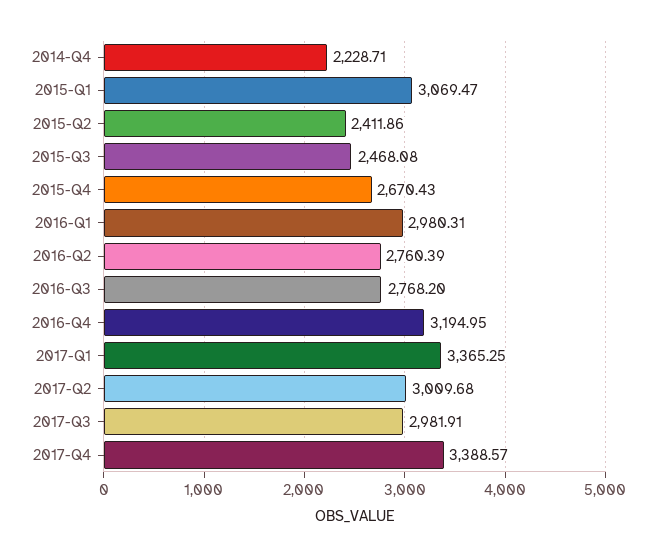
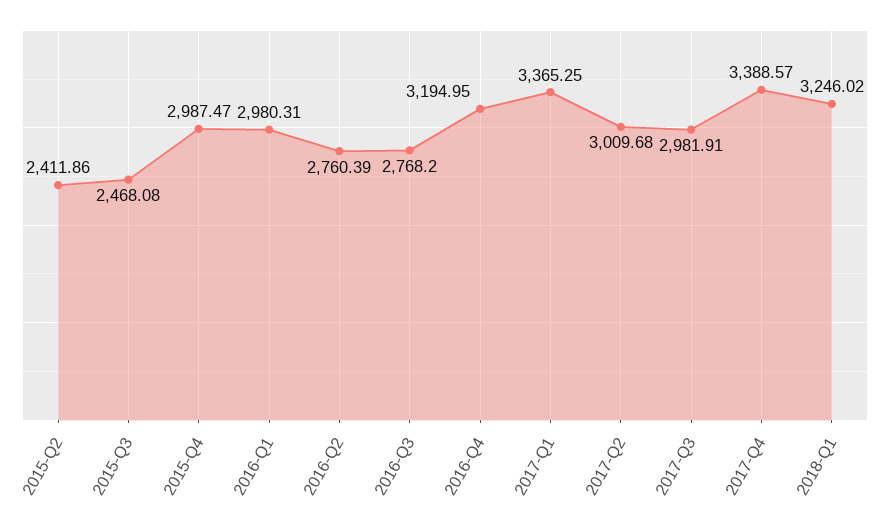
2014-Q4: 2228.71 -> none
2015-Q1: 3069.47 -> none
2015-Q4: 2670.43 -> 2987.47
2018-Q1: none -> 3246.02

